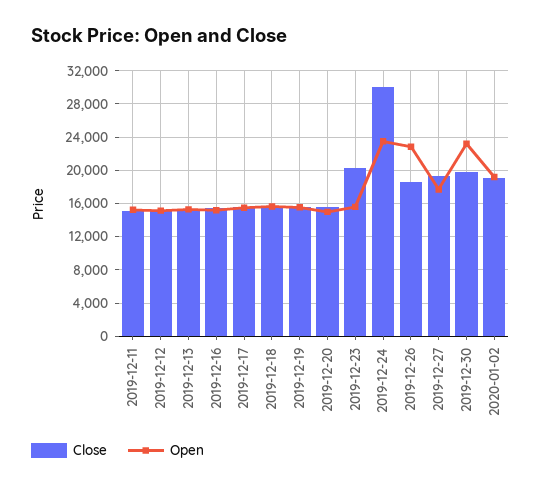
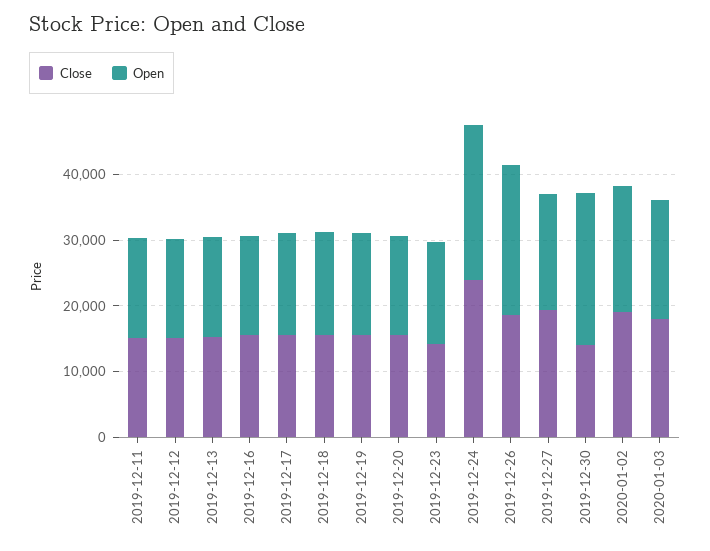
Close, 2019-12-23: 20000 -> 14000
Close, 2019-12-24: 30000 -> 24000
Close, 2019-12-30: 20000 -> 14000
Close, 2020-01-03: none -> 18000
Open, 2020-01-03: none -> 18000

